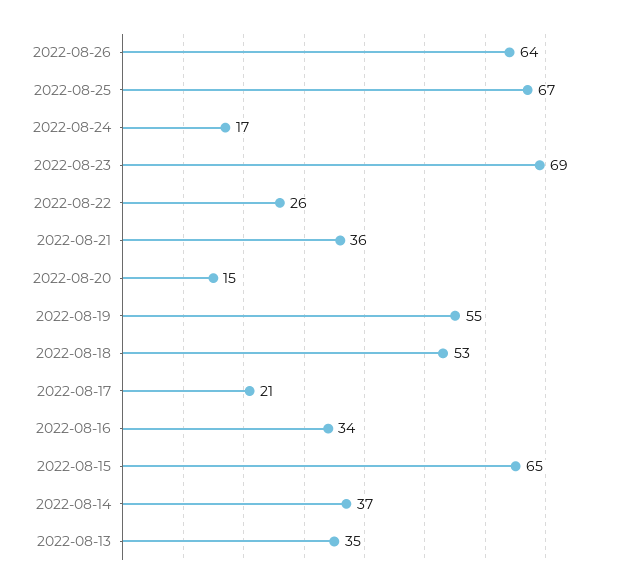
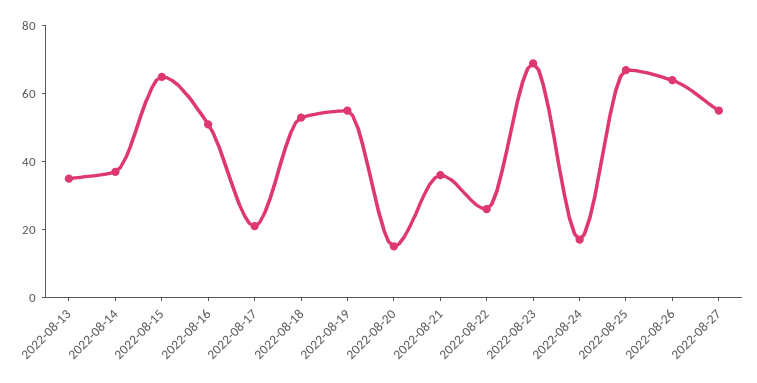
2022-08-16: 34 -> 50
2022-08-27: none -> 55

